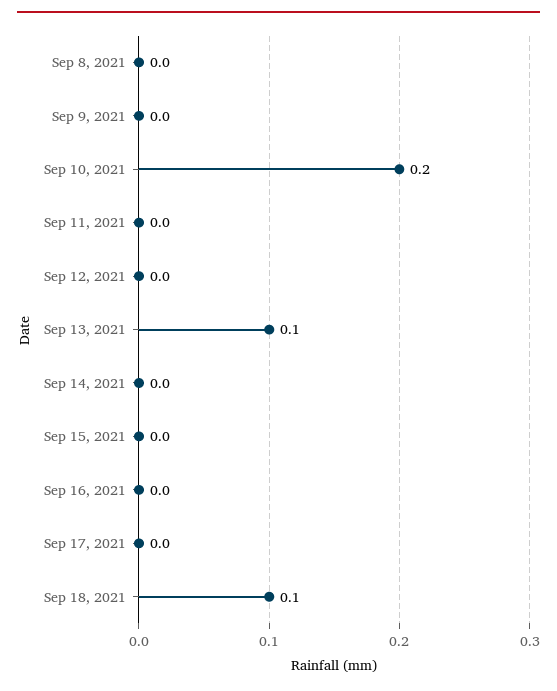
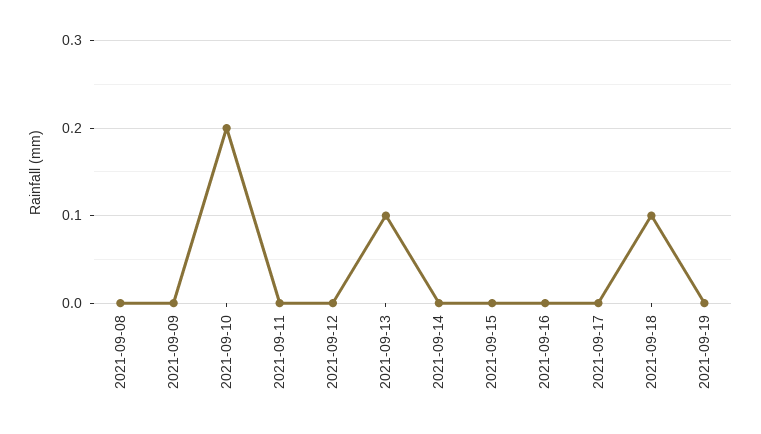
2021-09-19: none -> 0

